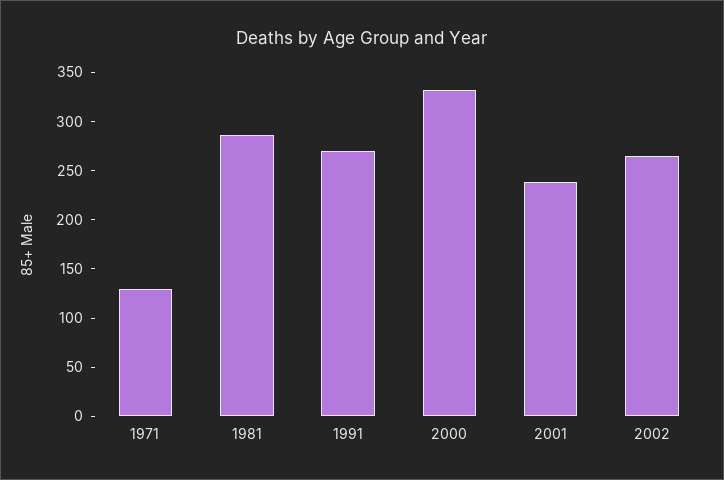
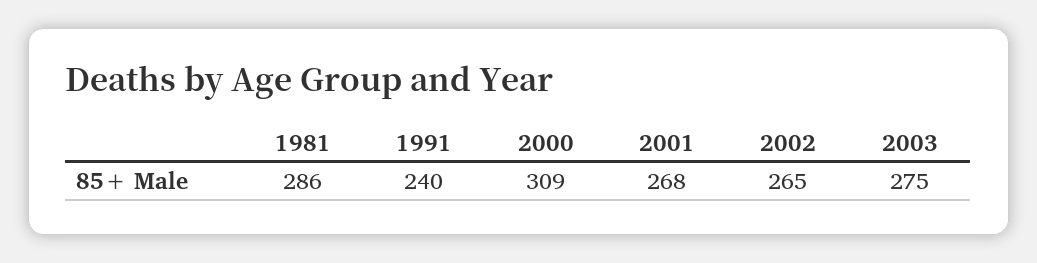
1971: 130 -> none
1991: 270 -> 240
2000: 330 -> 309
2001: 240 -> 268
2003: none -> 275

